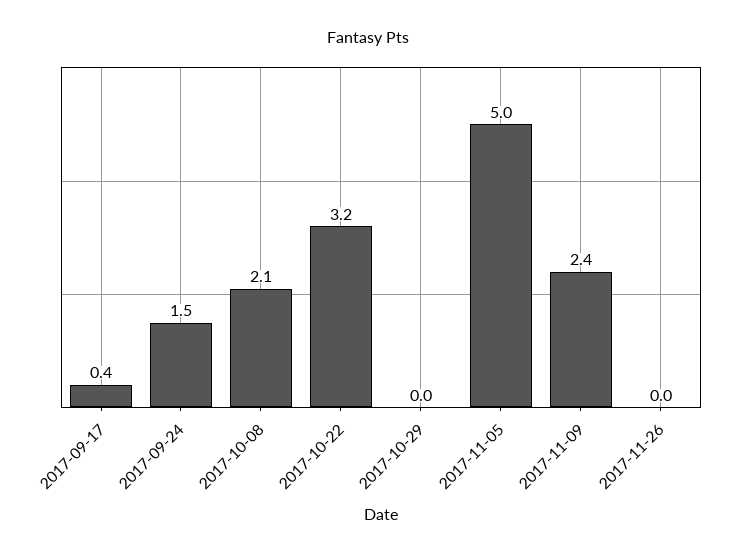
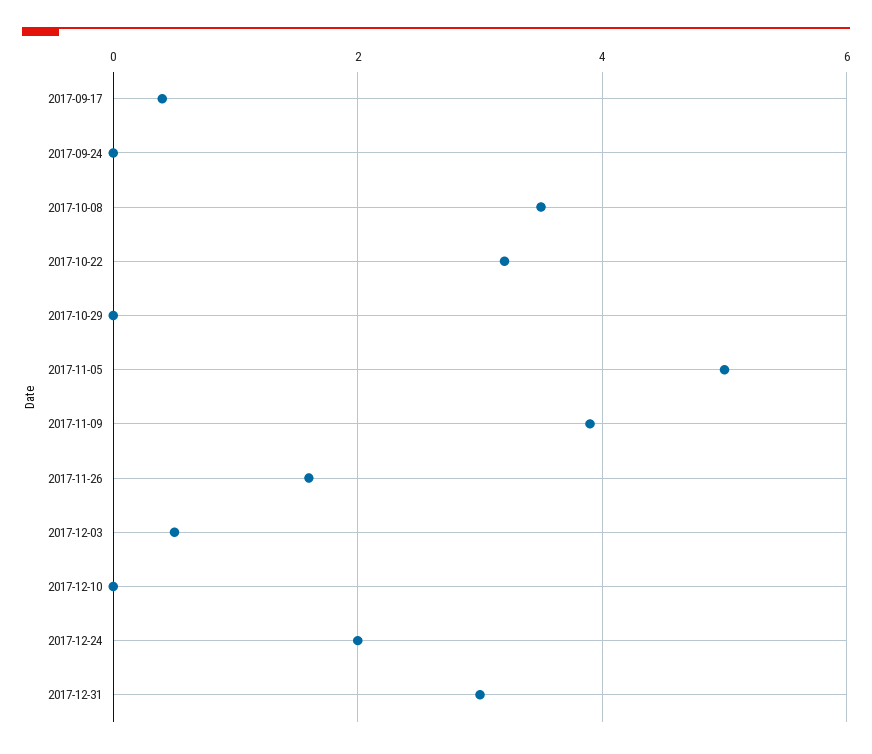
2017-09-24: 1.5 -> 0
2017-10-08: 2.1 -> 3.5
2017-11-09: 2.4 -> 4
2017-11-26: 0 -> 1.5
2017-12-03: none -> 0.5
2017-12-10: none -> 0
2017-12-24: none -> 2
2017-12-31: none -> 3

